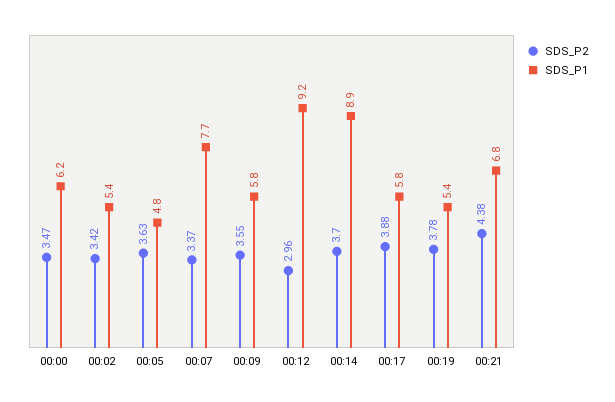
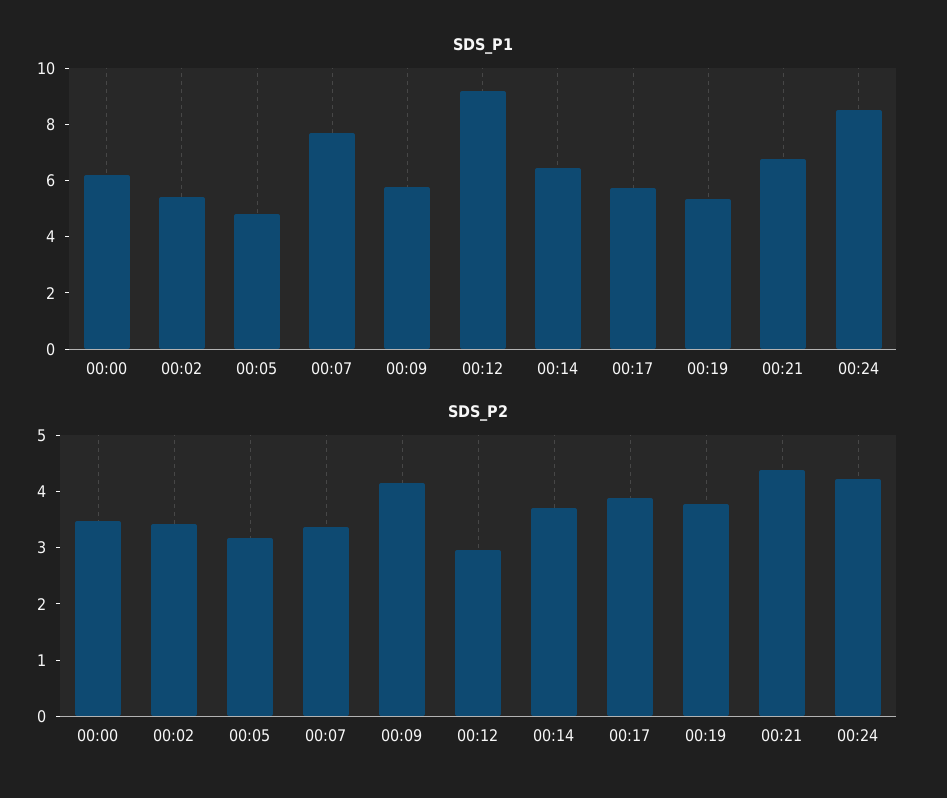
SDS_P2, 00:05: 3.63 -> 3.2
SDS_P2, 00:09: 3.55 -> 4.2
SDS_P1, 00:14: 8.9 -> 6.5
SDS_P1, 00:24: none -> 8.5
SDS_P2, 00:24: none -> 4.2

